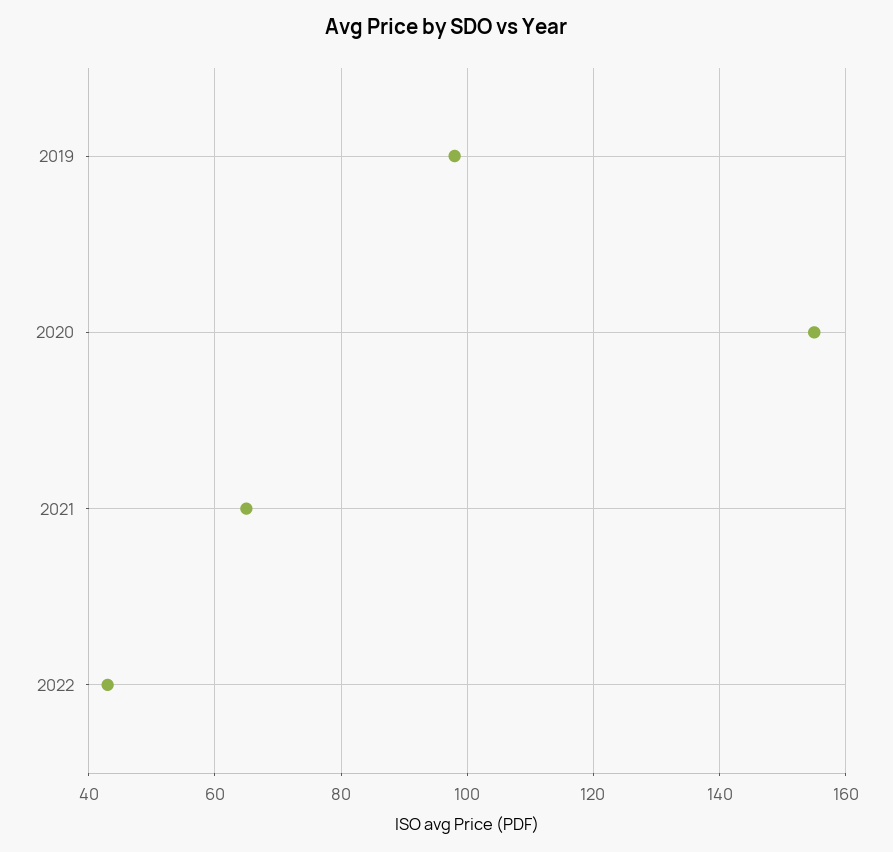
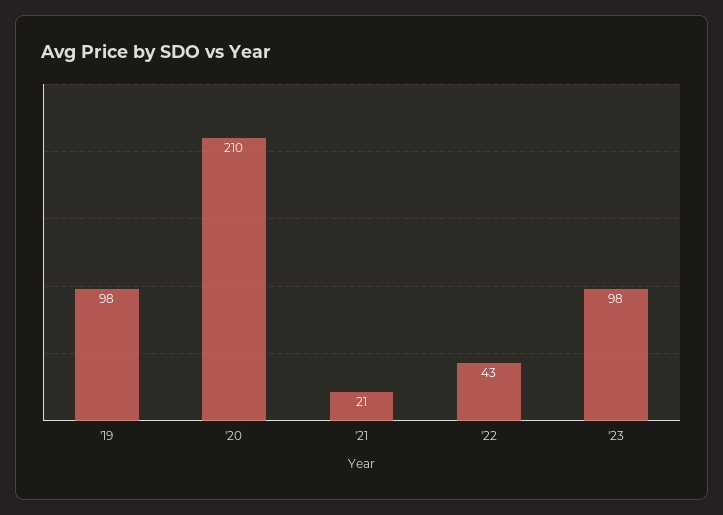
2020: 155 -> 210
2021: 65 -> 21
'23: none -> 98

